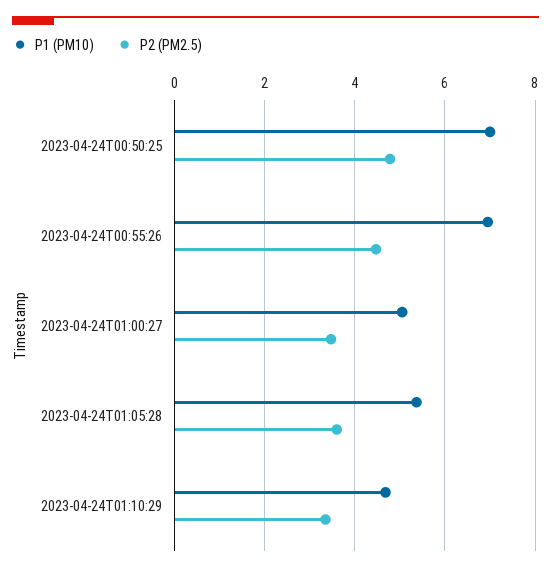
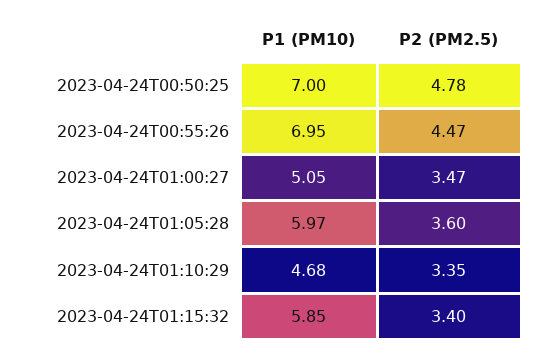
P1 (PM10), 2023-04-24T01:05:28: 5.4 -> 5.97
P1 (PM10), 2023-04-24T01:15:32: none -> 5.85
P2 (PM2.5), 2023-04-24T01:15:32: none -> 3.4

